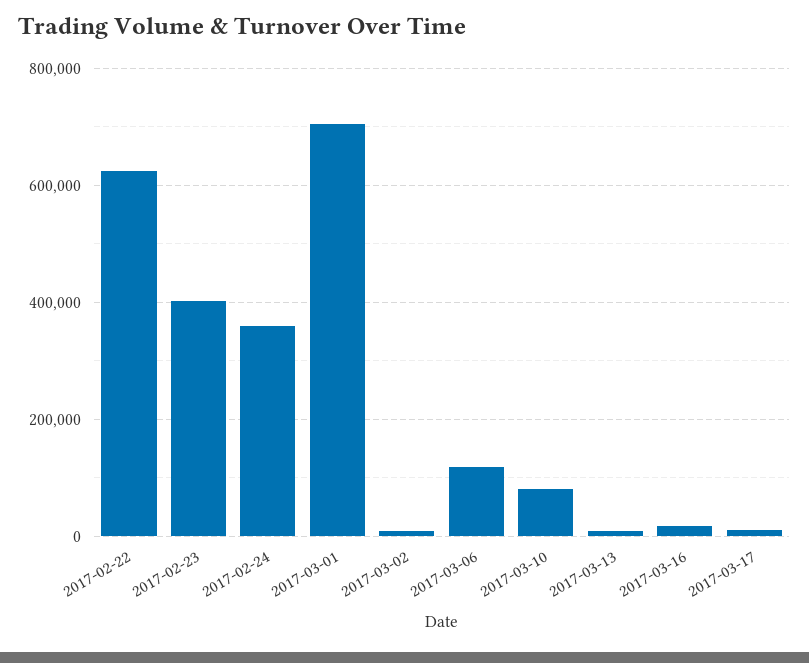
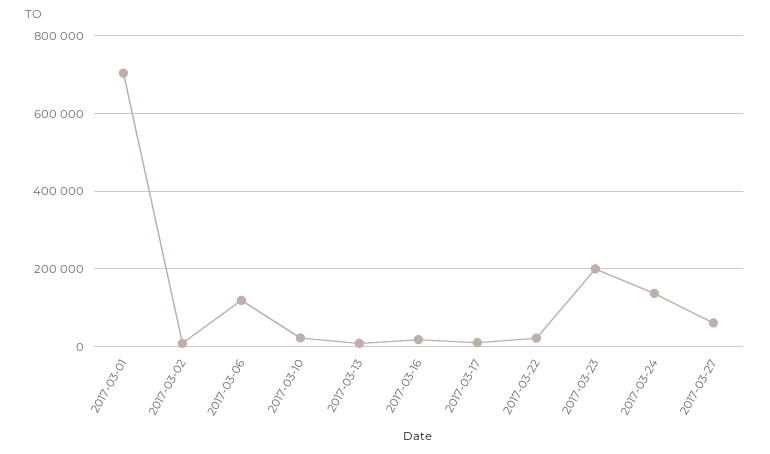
2017-02-22: 620000 -> none
2017-02-23: 400000 -> none
2017-02-24: 360000 -> none
2017-03-10: 80000 -> 20000
2017-03-22: none -> 20000
2017-03-23: none -> 200000
2017-03-24: none -> 140000
2017-03-27: none -> 60000

